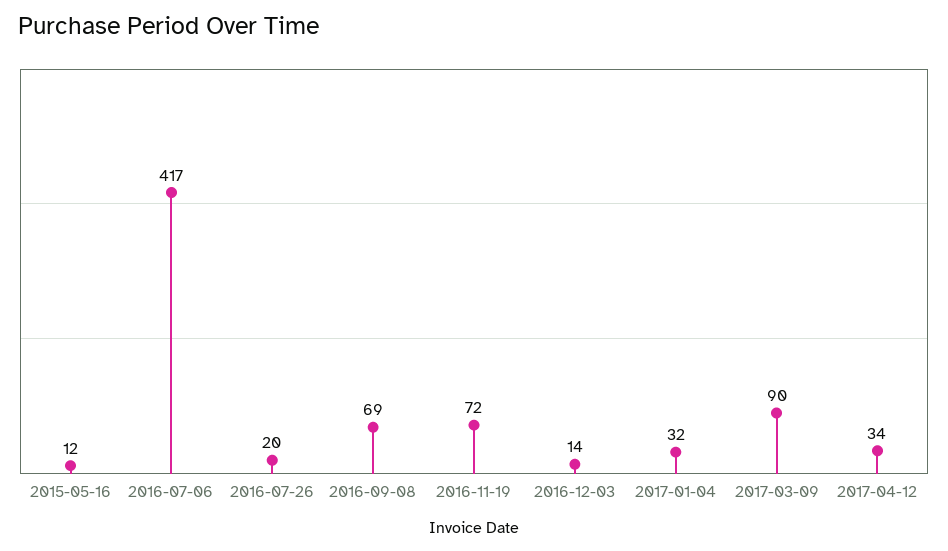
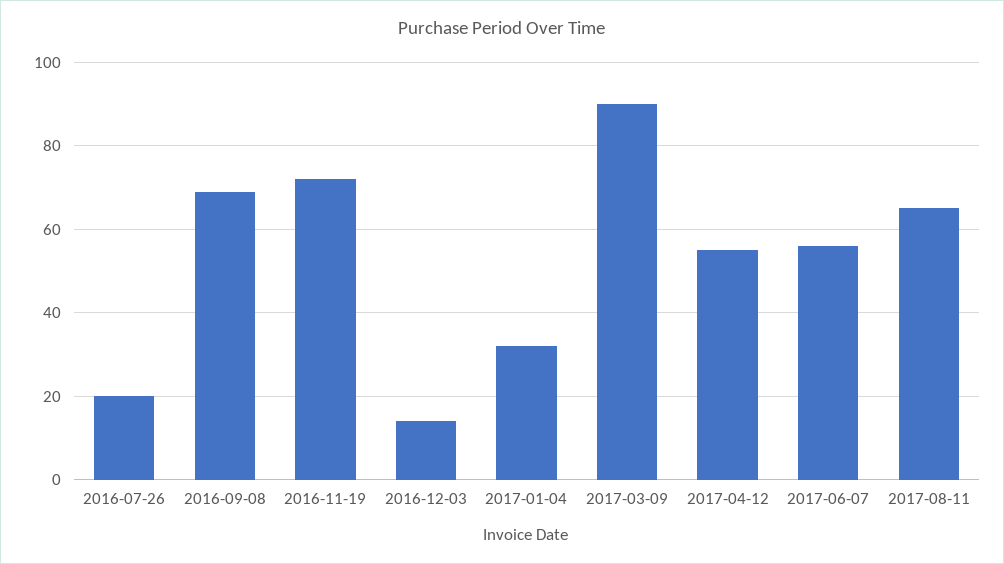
2015-05-16: 12 -> none
2016-07-06: 417 -> none
2017-04-12: 34 -> 55
2017-06-07: none -> 55
2017-08-11: none -> 65

